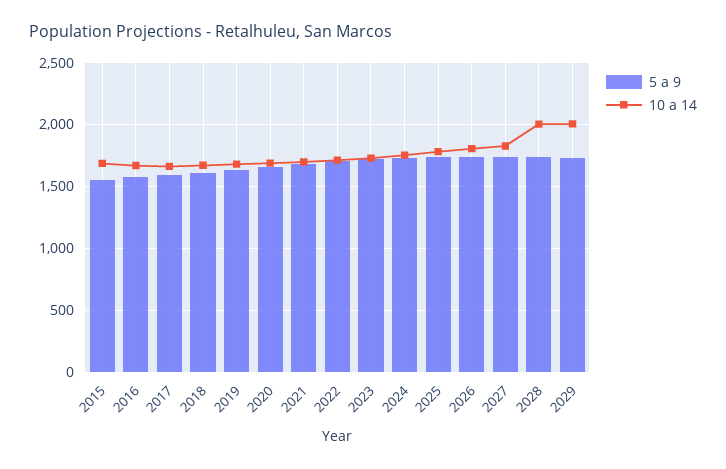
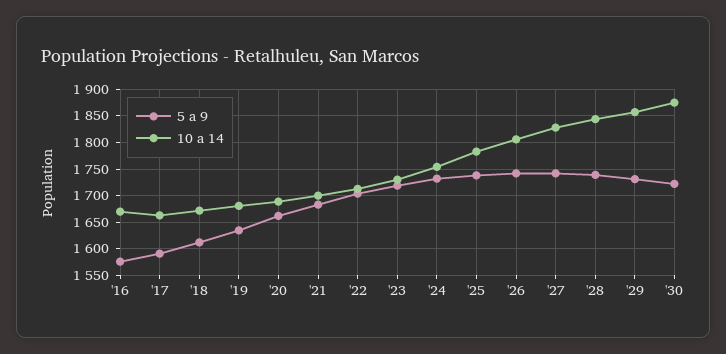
5 a 9, 2015: 1550 -> none
10 a 14, 2015: 1700 -> none
10 a 14, 2028: 2000 -> 1850
10 a 14, 2029: 2000 -> 1850
5 a 9, '30: none -> 1725
10 a 14, '30: none -> 1875

